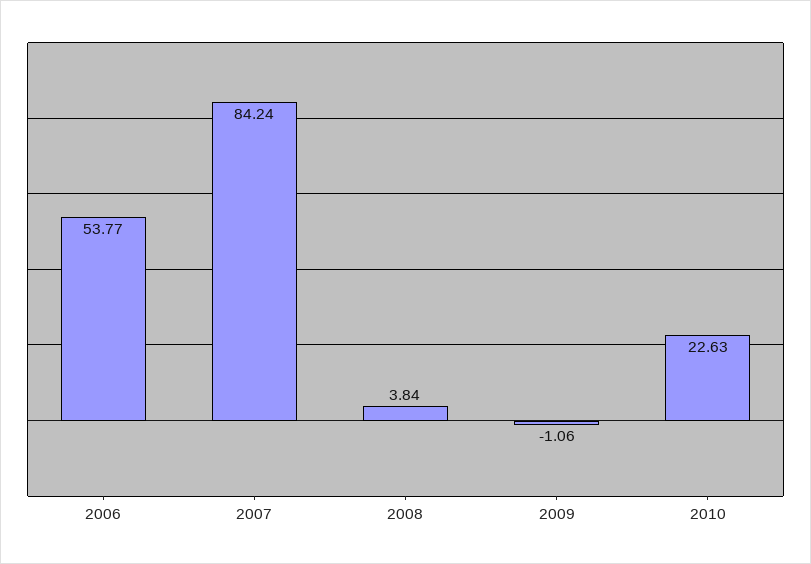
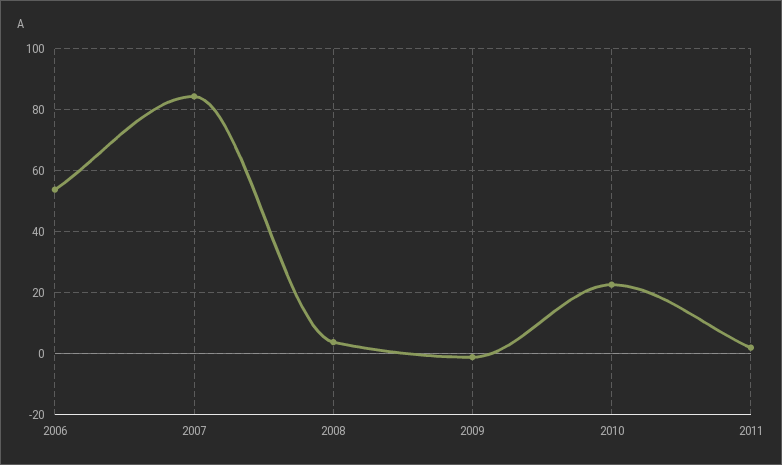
2011: none -> 2

